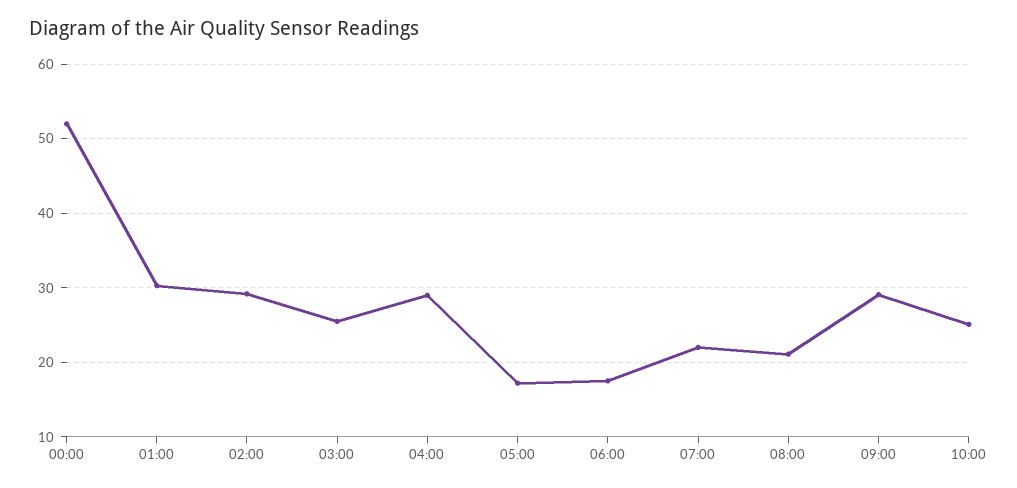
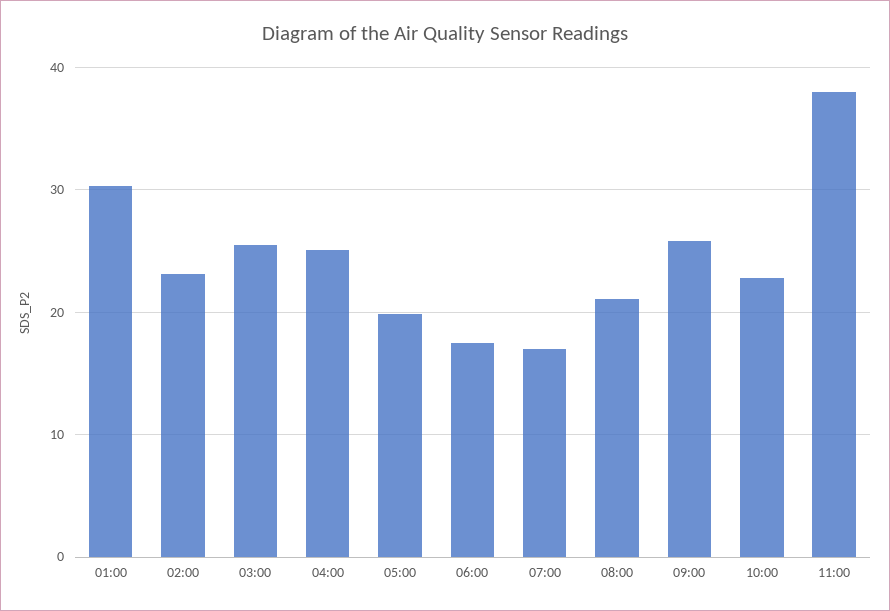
00:00: 52 -> none
02:00: 29 -> 23
04:00: 29 -> 25
05:00: 17 -> 20
07:00: 22 -> 17
09:00: 29 -> 26
10:00: 25 -> 23
11:00: none -> 38

